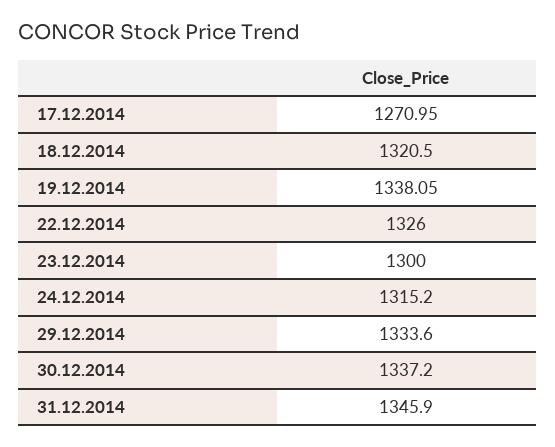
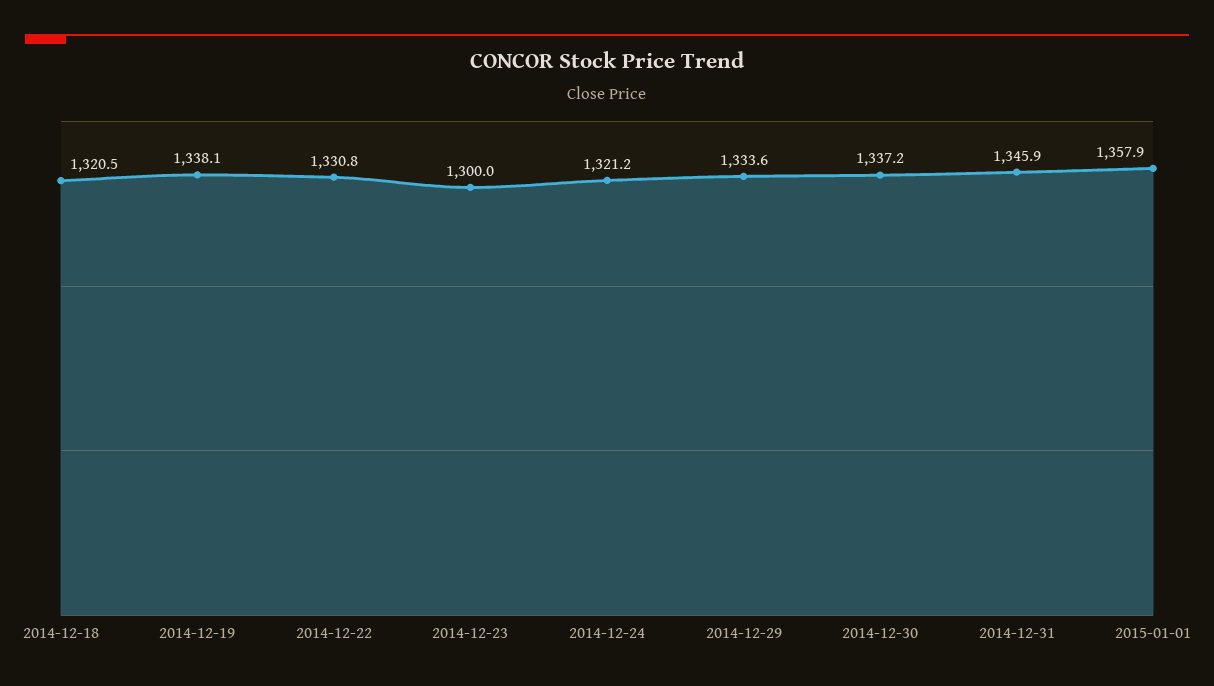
17.12.2014: 1270.95 -> none
22.12.2014: 1326 -> 1330.8
24.12.2014: 1315.2 -> 1321.2
2015-01-01: none -> 1357.9

